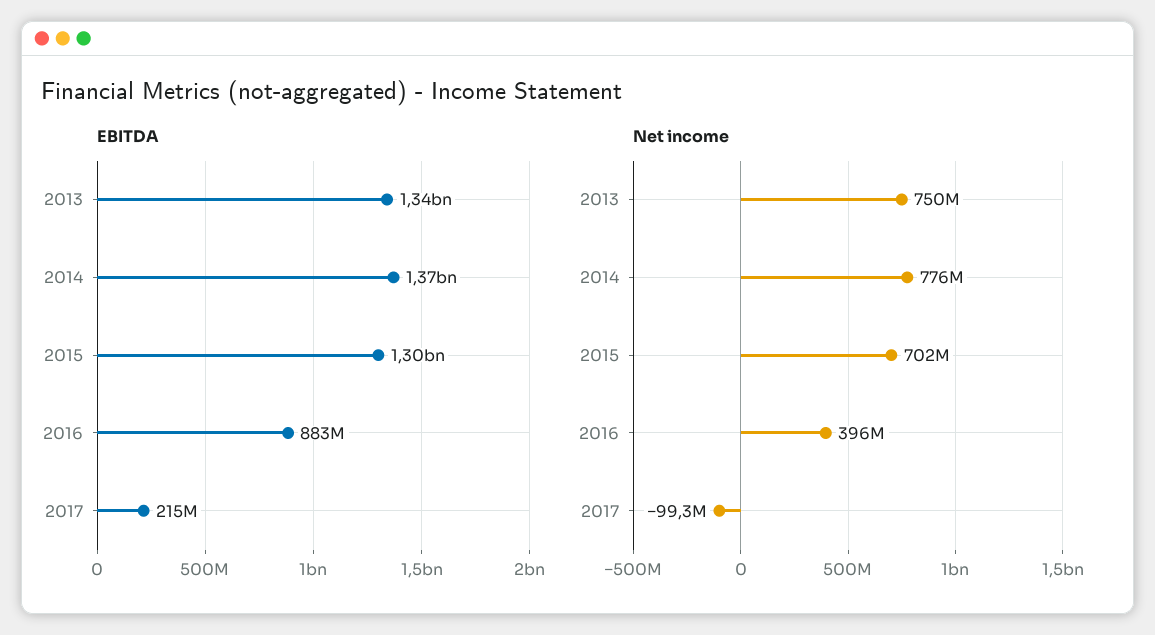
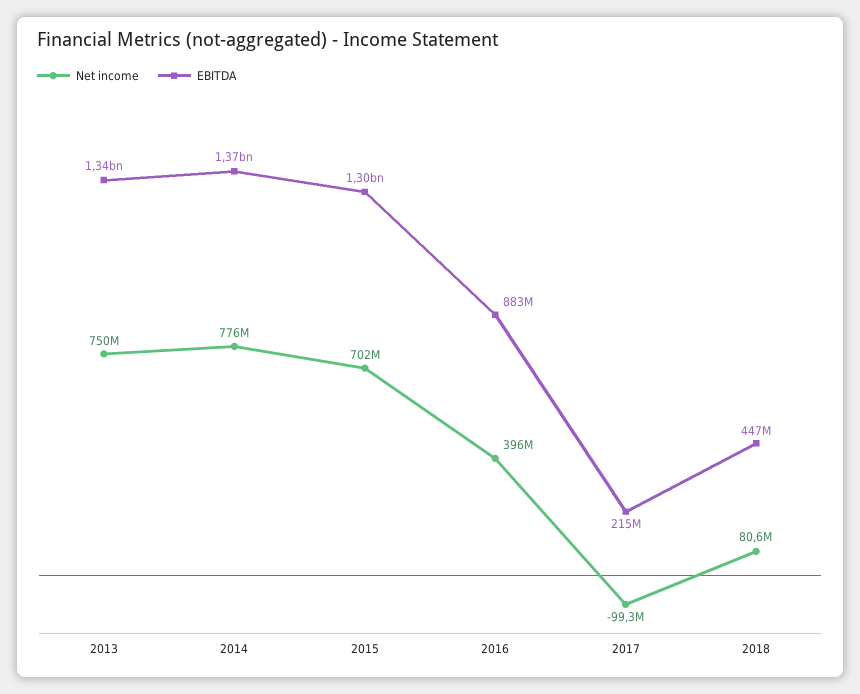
Net income, 2018: none -> 80600000
EBITDA, 2018: none -> 447000000

